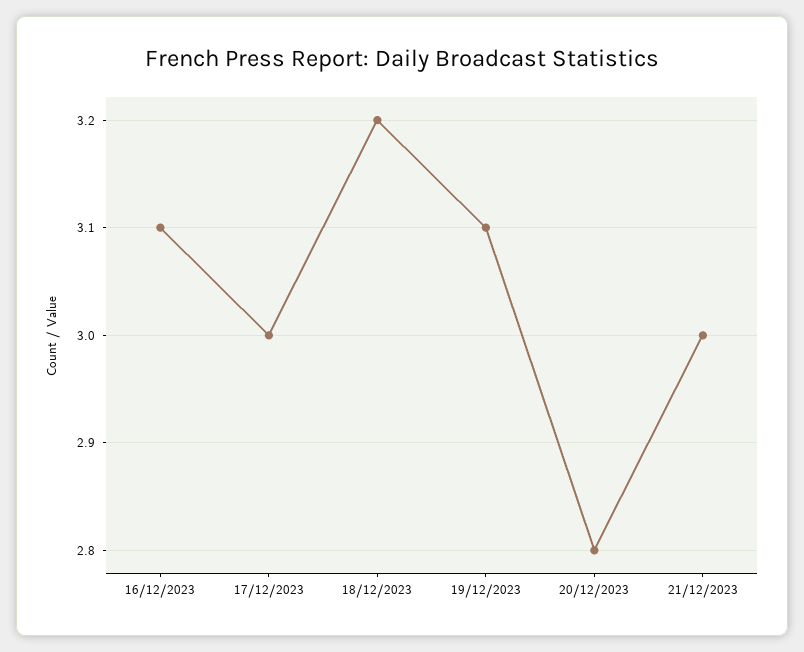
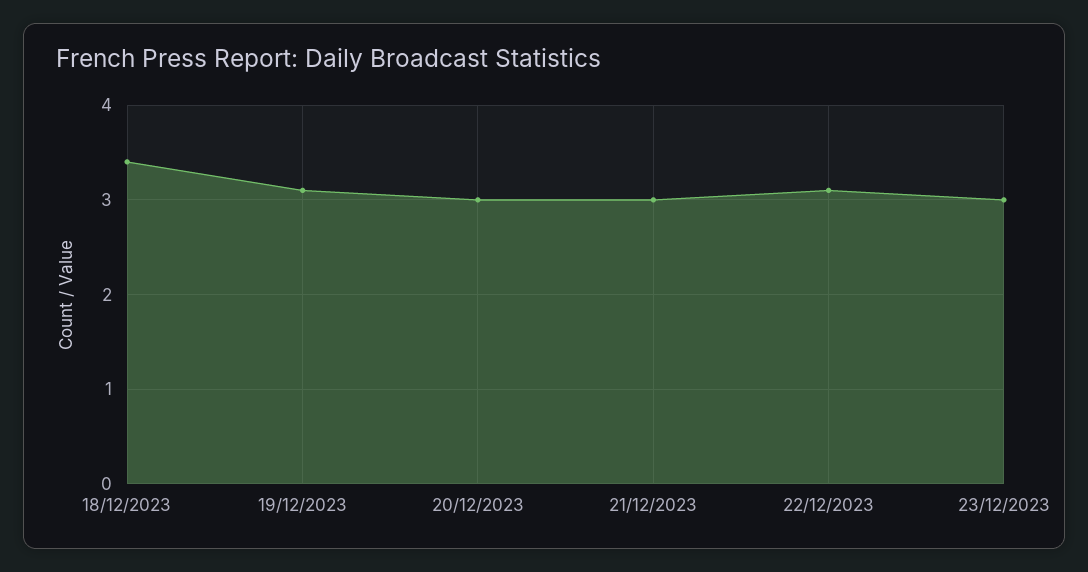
16/12/2023: 3.1 -> none
17/12/2023: 3 -> none
18/12/2023: 3.2 -> 3.4
20/12/2023: 2.8 -> 3
22/12/2023: none -> 3.1
23/12/2023: none -> 3

